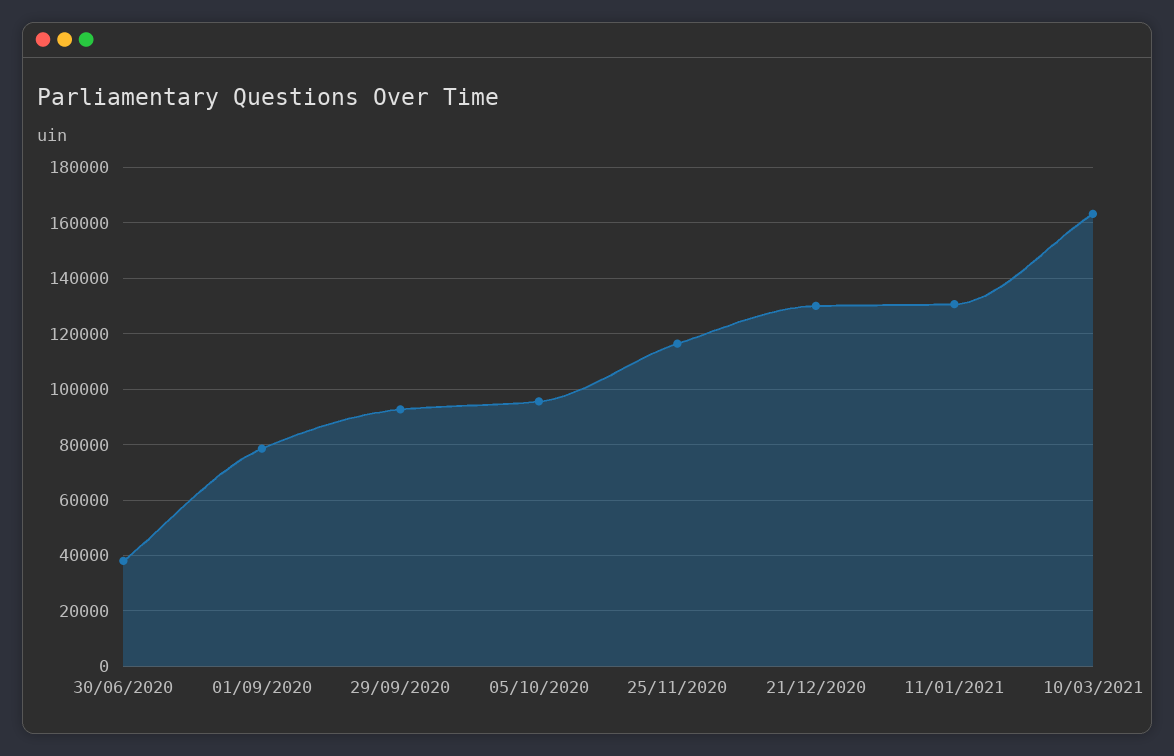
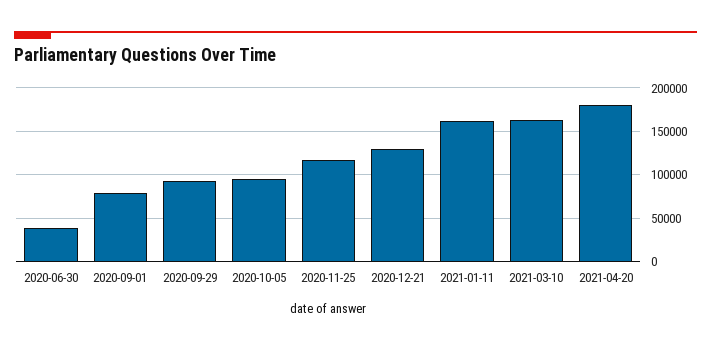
11/01/2021: 130000 -> 160000
2021-04-20: none -> 180000

